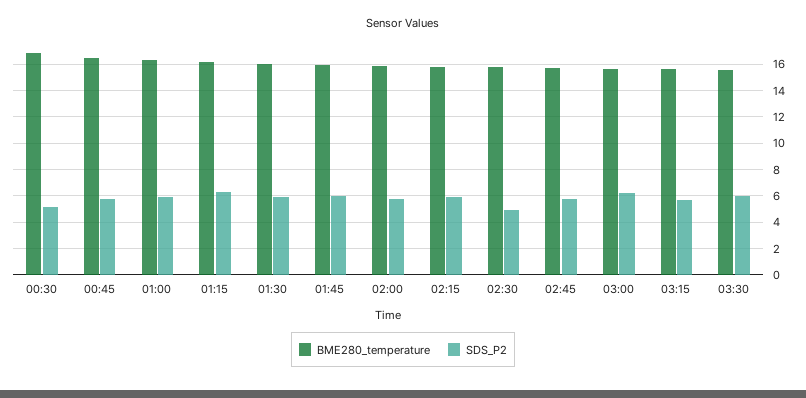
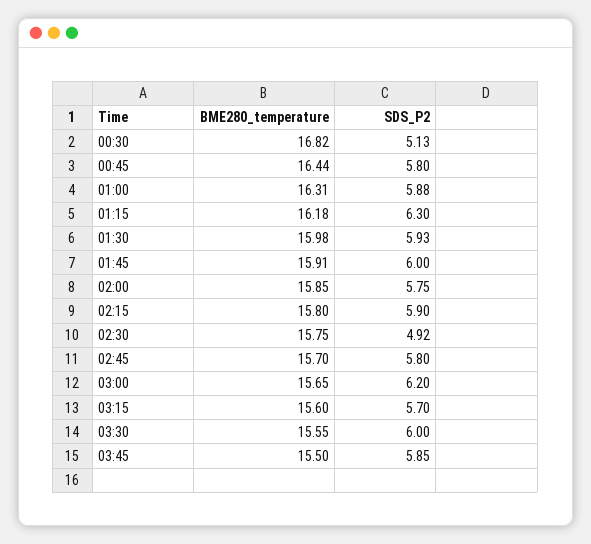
BME280_temperature, 03:45: none -> 15.5
SDS_P2, 03:45: none -> 5.85

